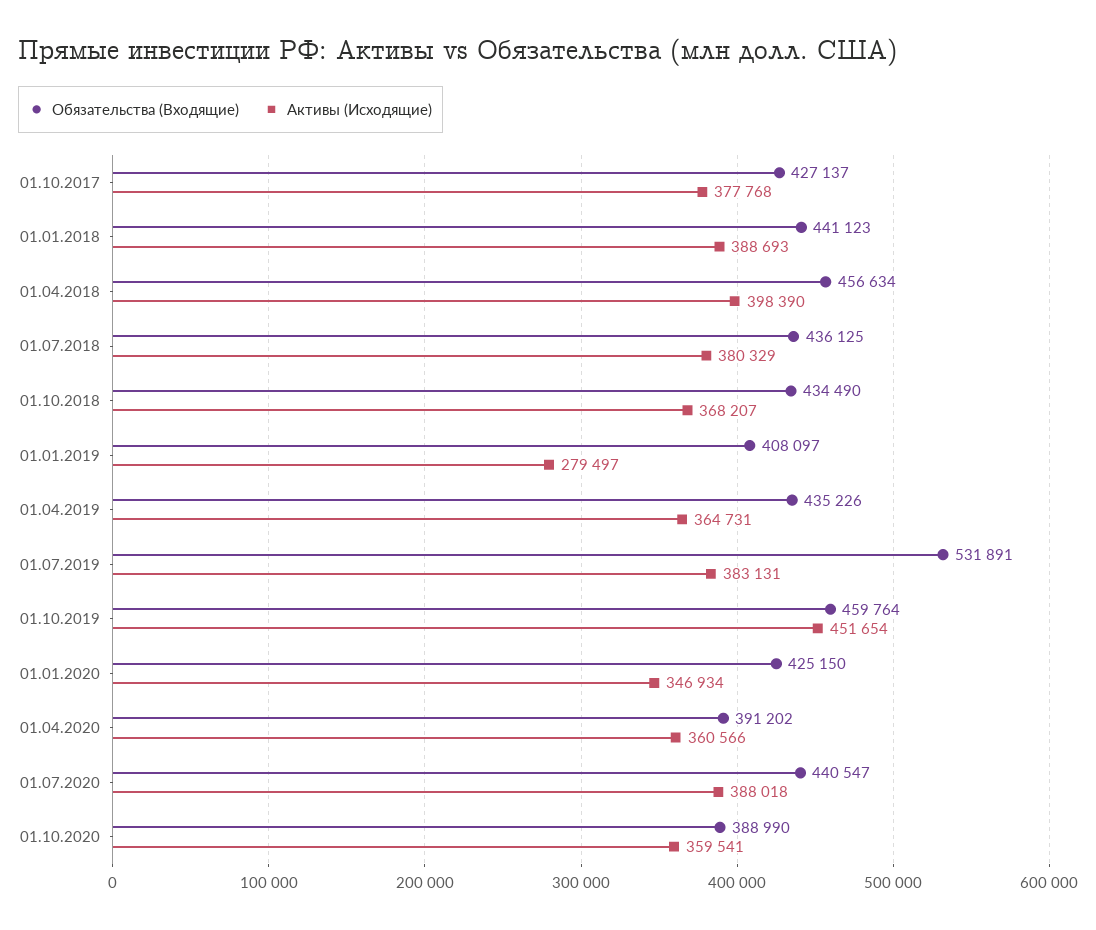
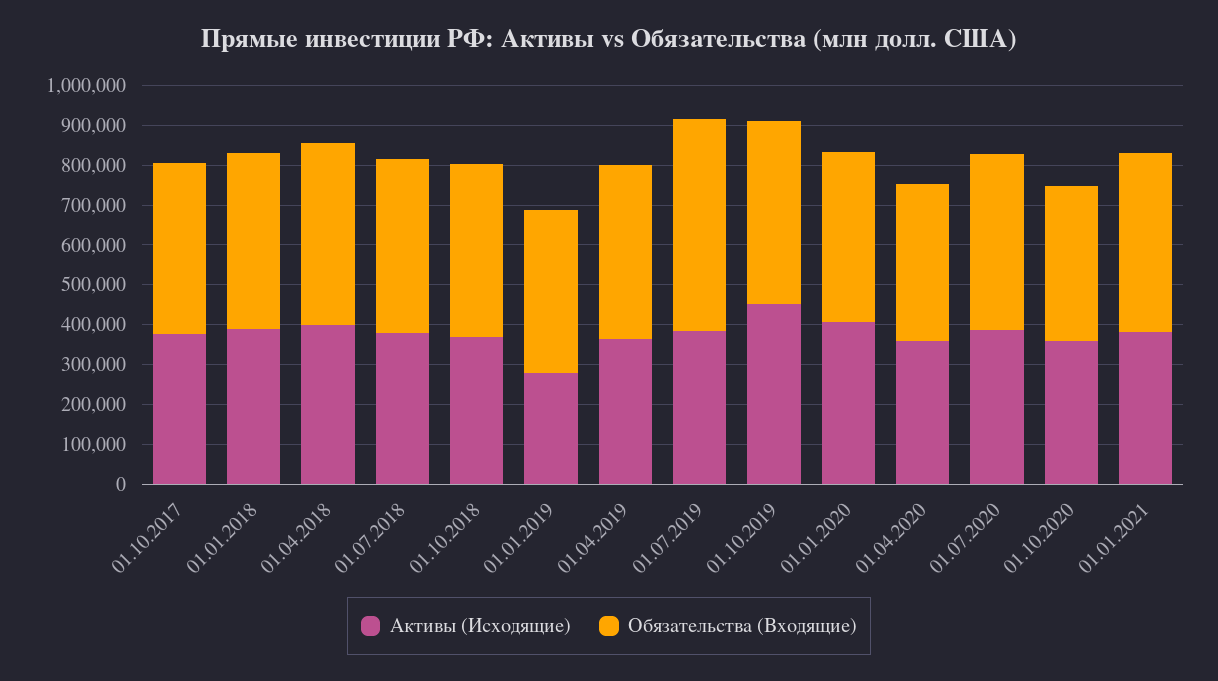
Активы (Исходящие), 01.01.2020: 346934 -> 400000
Активы (Исходящие), 01.01.2021: none -> 375000
Обязательства (Входящие), 01.01.2021: none -> 450000

